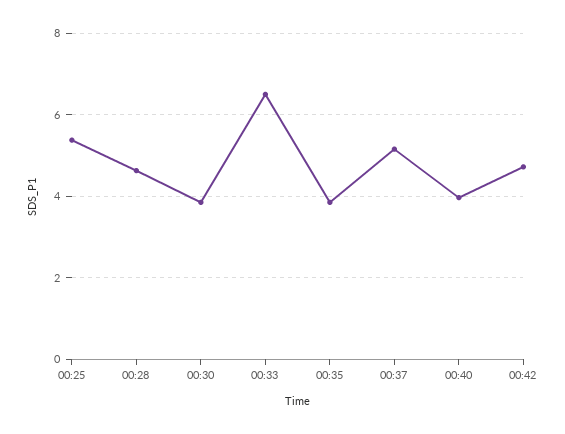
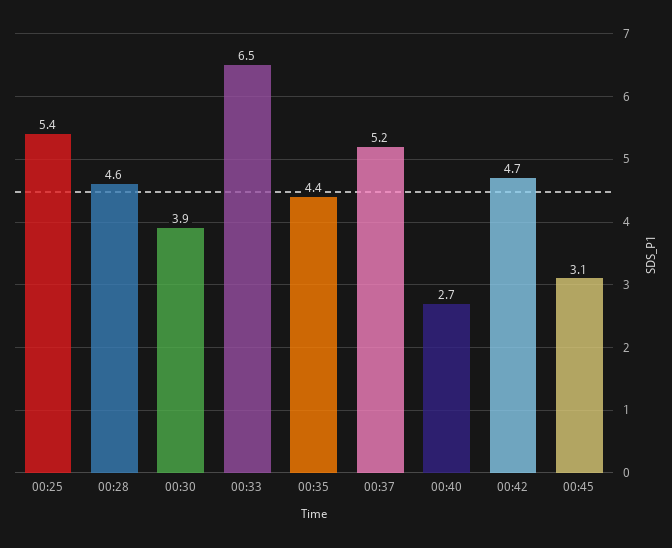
00:35: 3.8 -> 4.4
00:40: 4 -> 2.7
00:45: none -> 3.1

